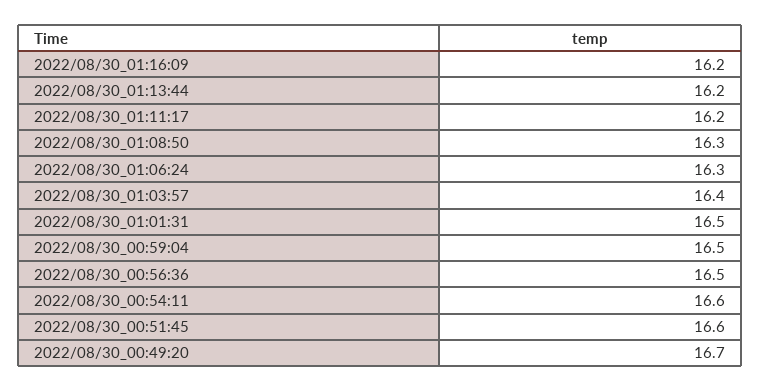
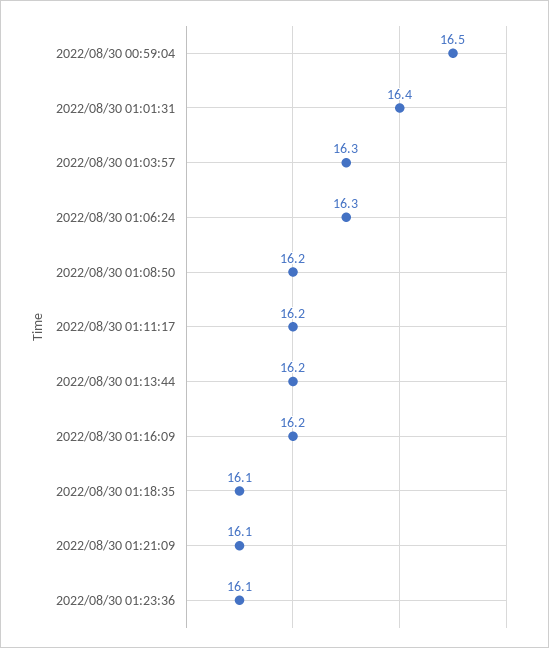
2022/08/30_01:08:50: 16.3 -> 16.2
2022/08/30_01:03:57: 16.4 -> 16.3
2022/08/30_01:01:31: 16.5 -> 16.4
2022/08/30_00:56:36: 16.5 -> none
2022/08/30_00:54:11: 16.6 -> none
2022/08/30_00:51:45: 16.6 -> none
2022/08/30_00:49:20: 16.7 -> none
2022/08/30 01:18:35: none -> 16.1
2022/08/30 01:21:09: none -> 16.1
2022/08/30 01:23:36: none -> 16.1

